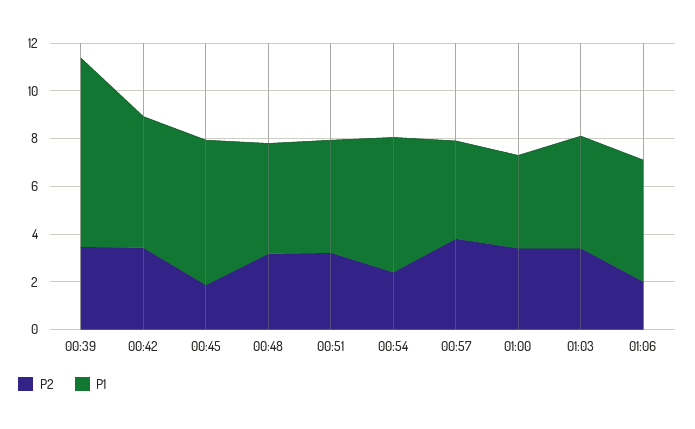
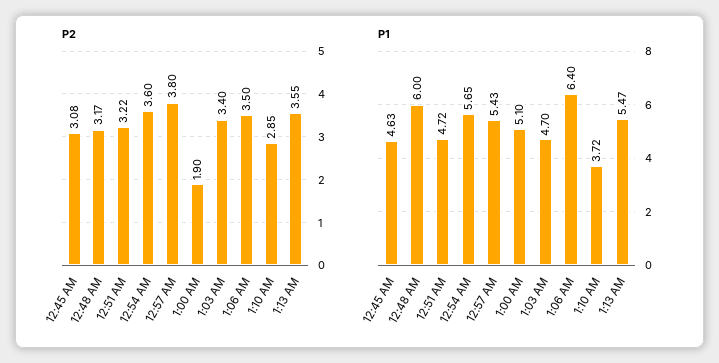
P2, 00:39: 3.5 -> none
P1, 00:39: 8 -> none
P2, 00:42: 3.5 -> none
P1, 00:42: 5.5 -> none
P2, 00:45: 2 -> 3.08
P1, 00:45: 6 -> 4.63
P1, 00:48: 4.5 -> 6
P2, 00:54: 2.5 -> 3.6
P1, 00:57: 4 -> 5.43
P2, 01:00: 3.5 -> 1.9
P1, 01:00: 4 -> 5.1
P2, 01:06: 2 -> 3.5
P1, 01:06: 5 -> 6.4
P2, 1:10 AM: none -> 2.85
P2, 1:13 AM: none -> 3.55
P1, 1:10 AM: none -> 3.72
P1, 1:13 AM: none -> 5.47

